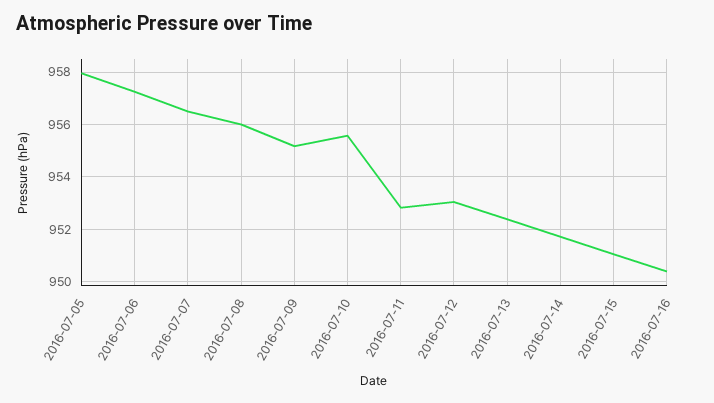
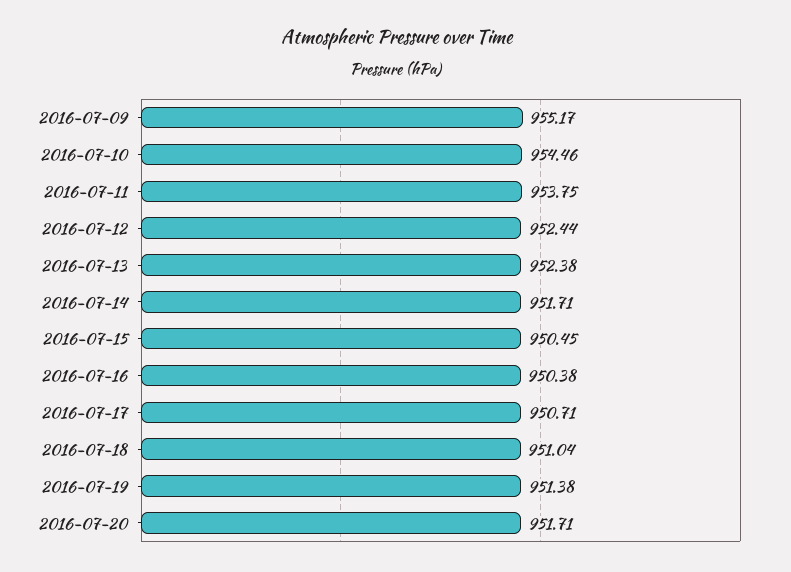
2016-07-05: 958 -> none
2016-07-06: 957.25 -> none
2016-07-07: 956.5 -> none
2016-07-08: 956 -> none
2016-07-10: 955.5 -> 954.46
2016-07-11: 952.75 -> 953.75
2016-07-12: 953 -> 952.44
2016-07-15: 951 -> 950.45
2016-07-17: none -> 950.71
2016-07-18: none -> 951.04
2016-07-19: none -> 951.38
2016-07-20: none -> 951.71

